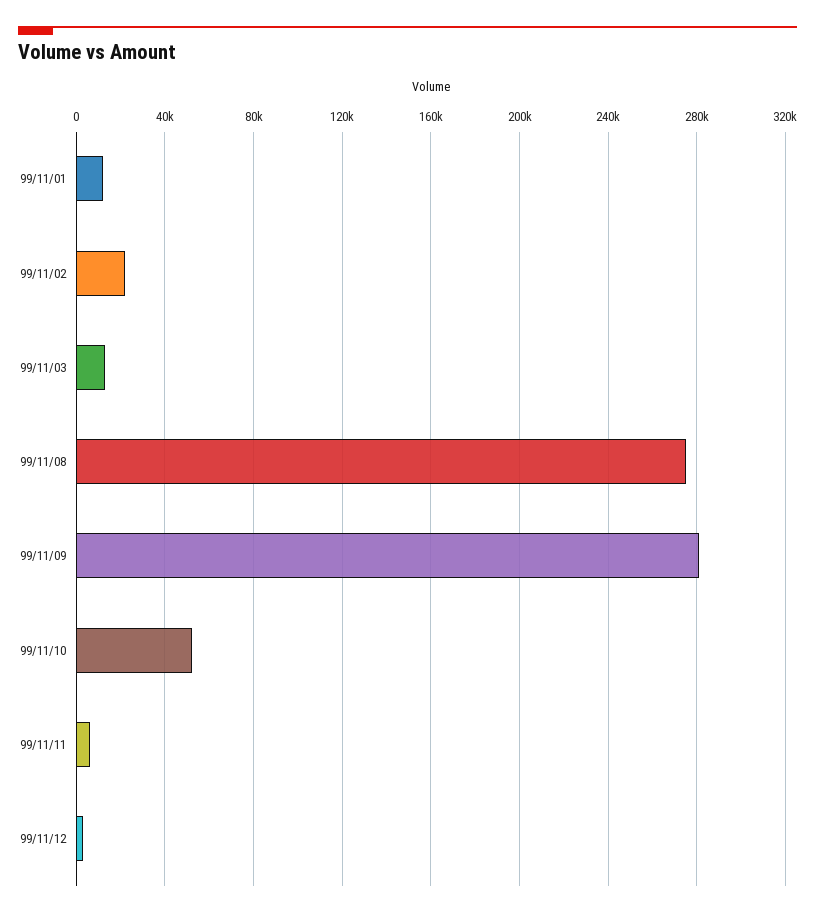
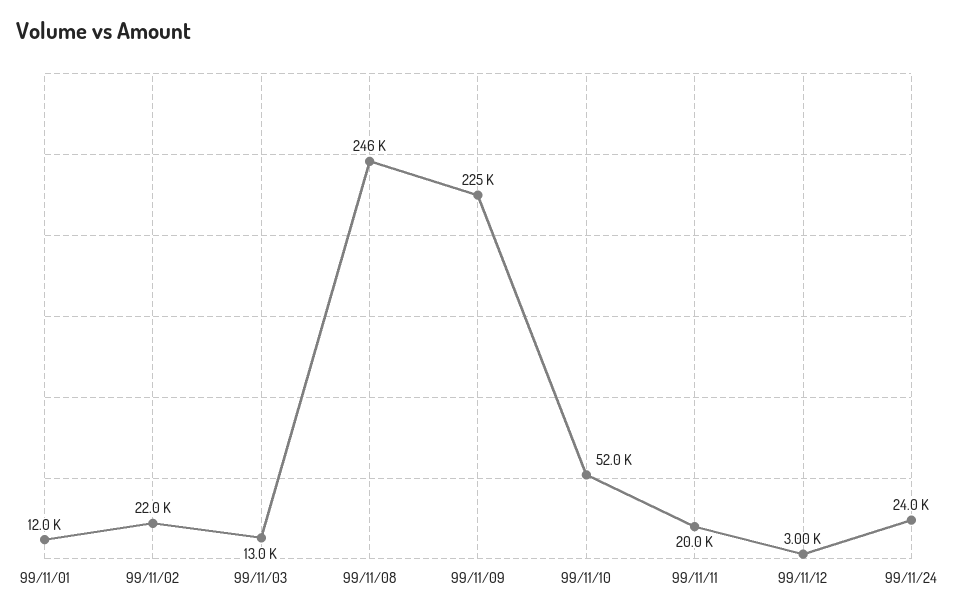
99/11/08: 275000 -> 246000
99/11/09: 280000 -> 225000
99/11/11: 5000 -> 20000
99/11/24: none -> 24000

